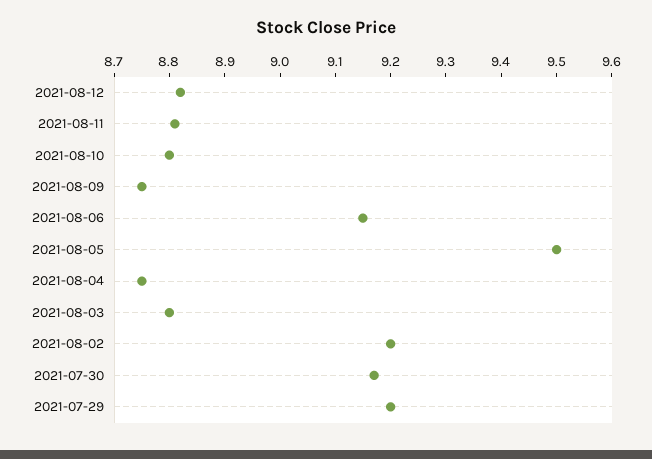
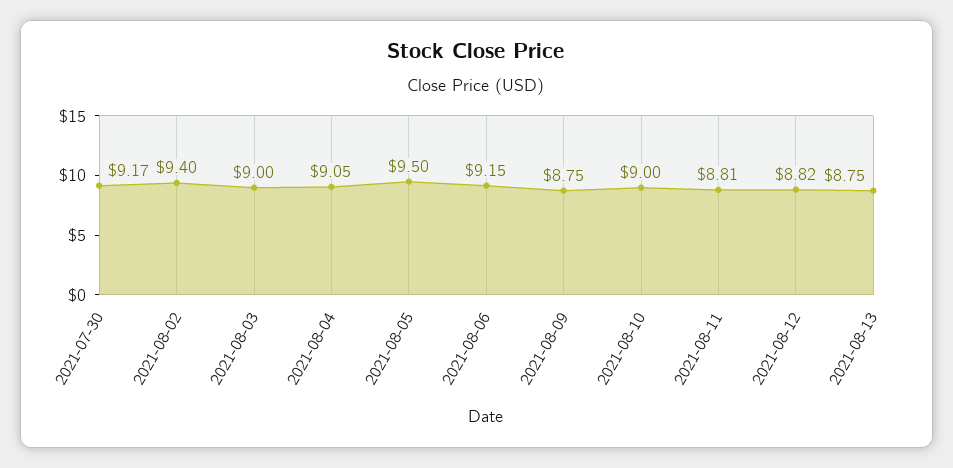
2021-08-10: 8.8 -> 9
2021-08-04: 8.75 -> 9.05
2021-08-03: 8.8 -> 9
2021-08-02: 9.2 -> 9.4
2021-07-29: 9.2 -> none
2021-08-13: none -> 8.75

